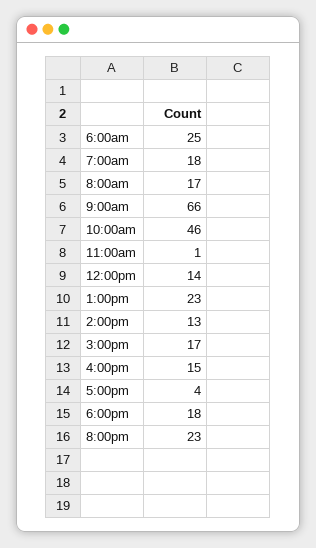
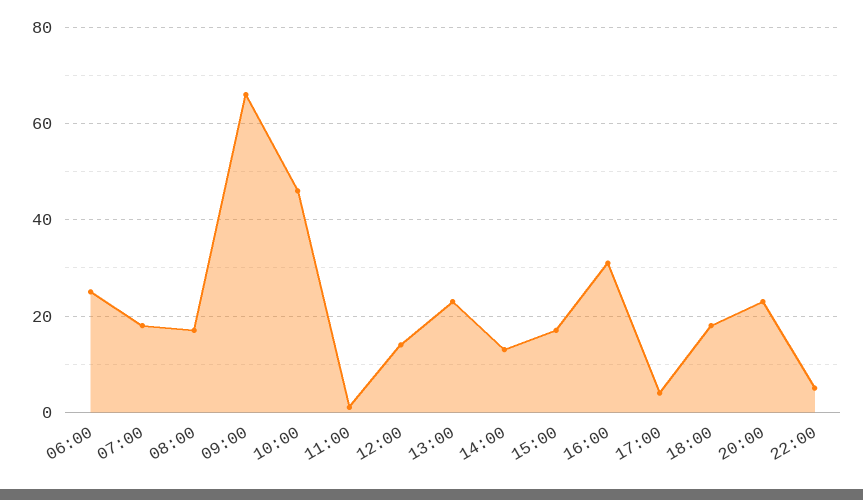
4:00pm: 15 -> 30
22:00: none -> 5

